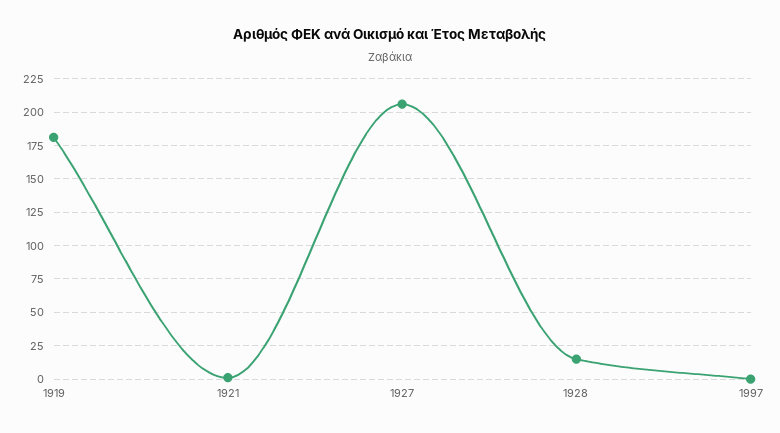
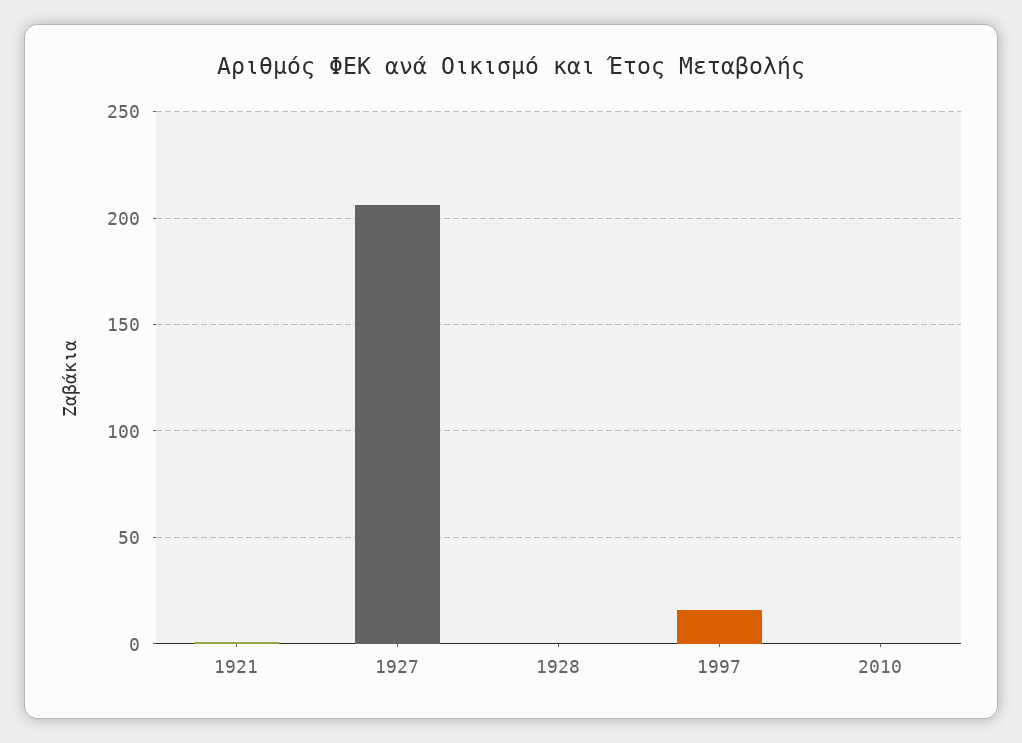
1919: 180 -> none
1928: 15 -> 0
1997: 0 -> 15
2010: none -> 0

